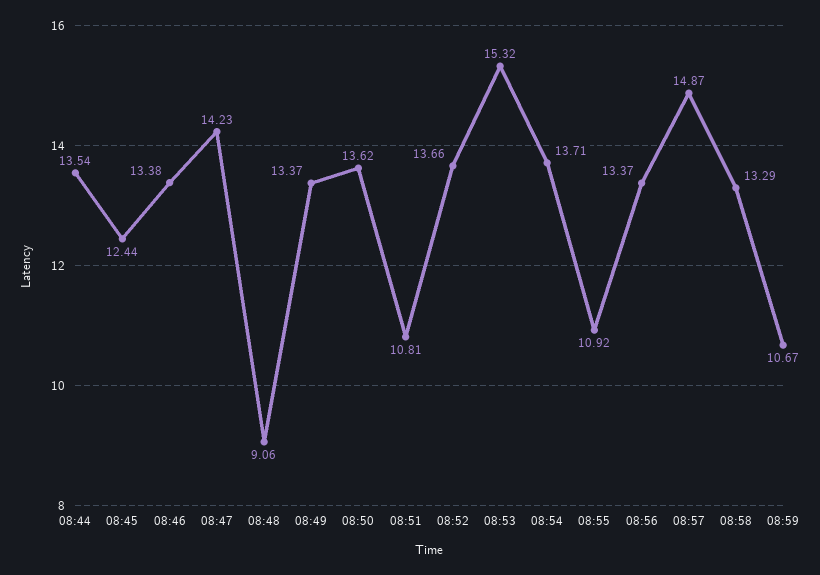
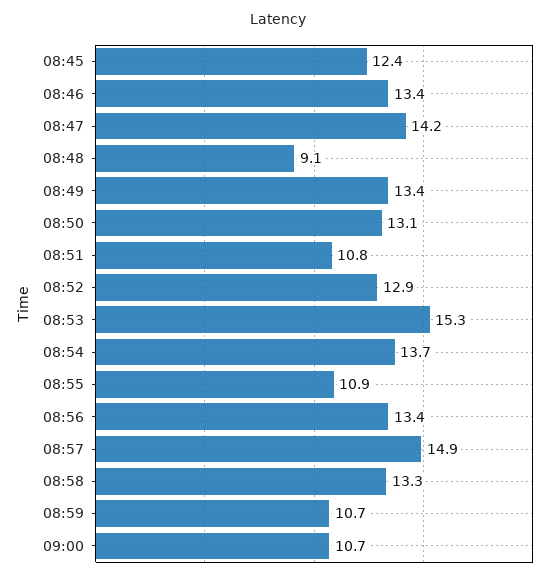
08:44: 13.54 -> none
08:50: 13.62 -> 13.1
08:52: 13.66 -> 12.9
09:00: none -> 10.7

